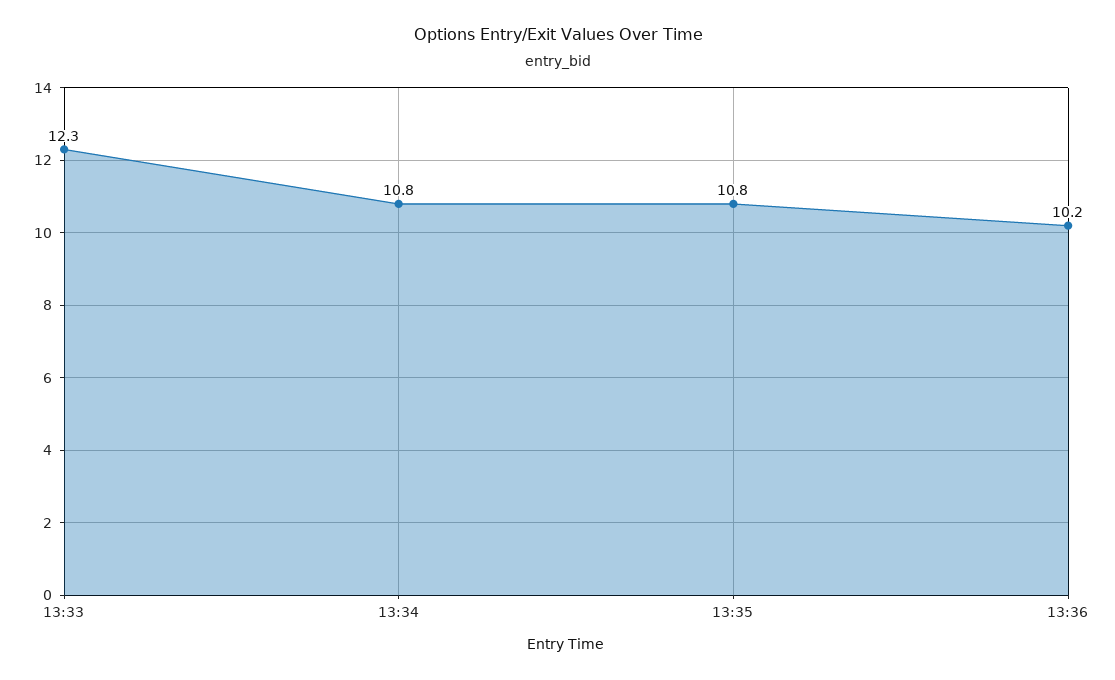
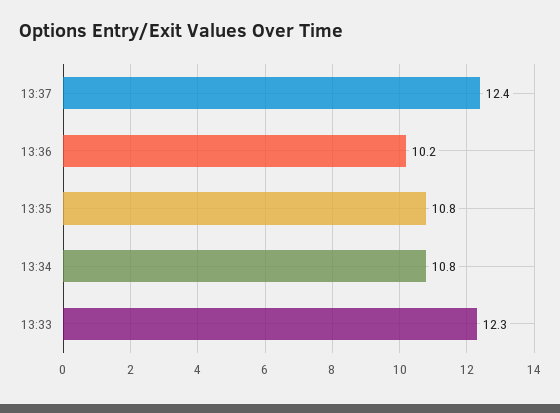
13:37: none -> 12.4

